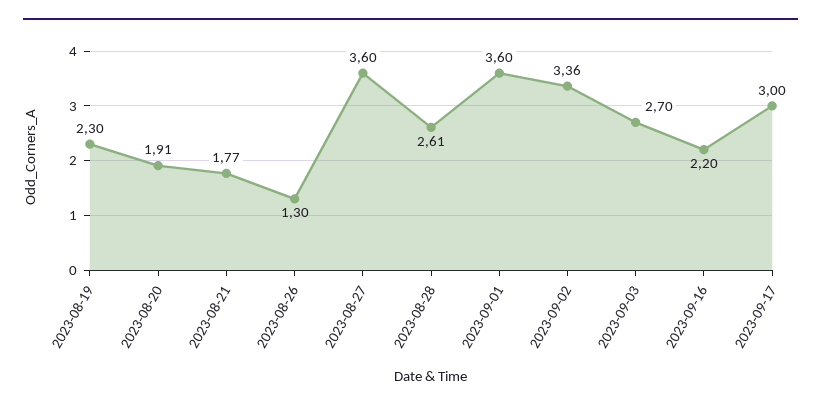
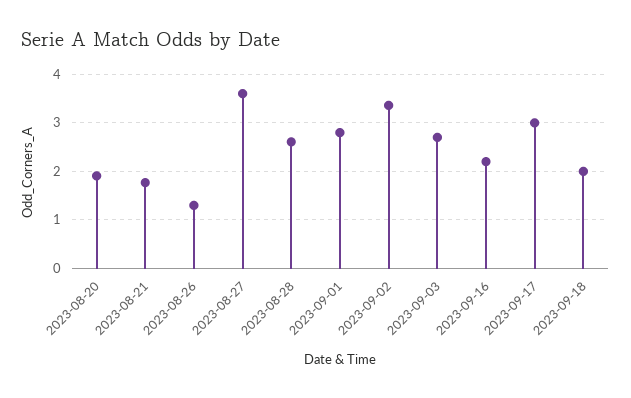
2023-08-19: 2.3 -> none
2023-09-01: 3.6 -> 2.8
2023-09-18: none -> 2

